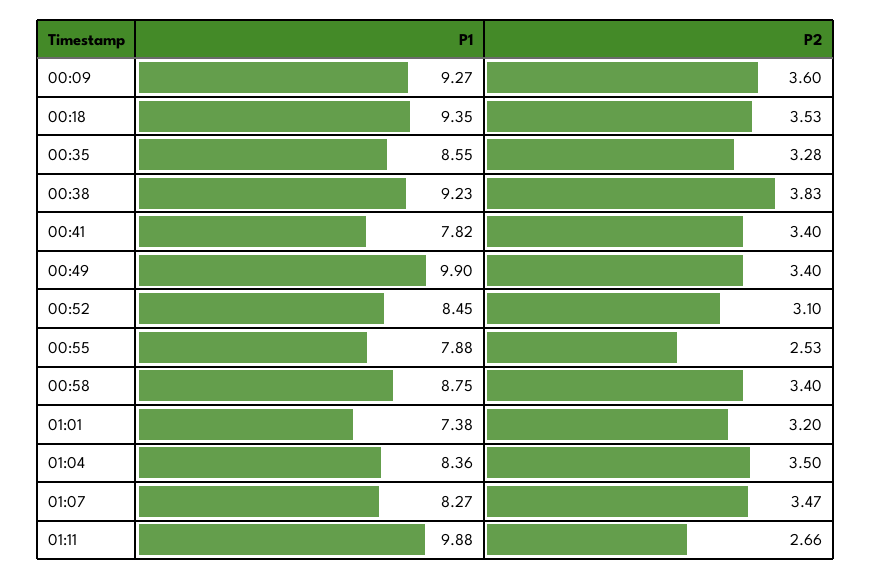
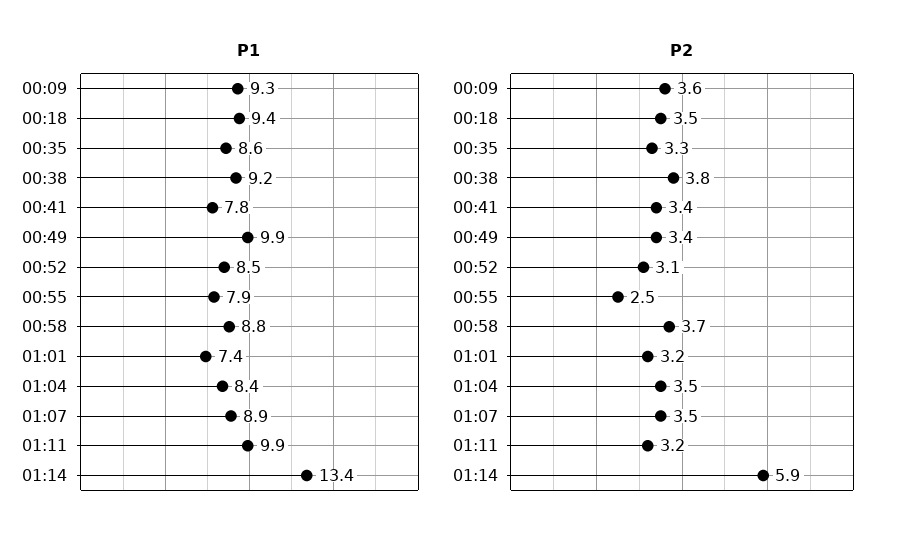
P2, 00:58: 3.4 -> 3.7
P1, 01:07: 8.27 -> 8.9
P2, 01:11: 2.66 -> 3.2
P1, 01:14: none -> 13.4
P2, 01:14: none -> 5.9

